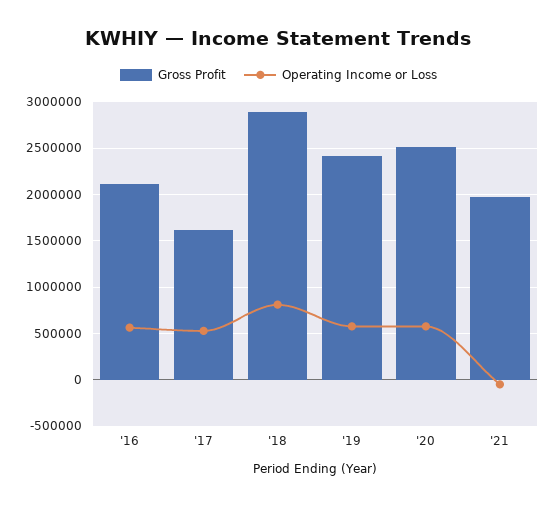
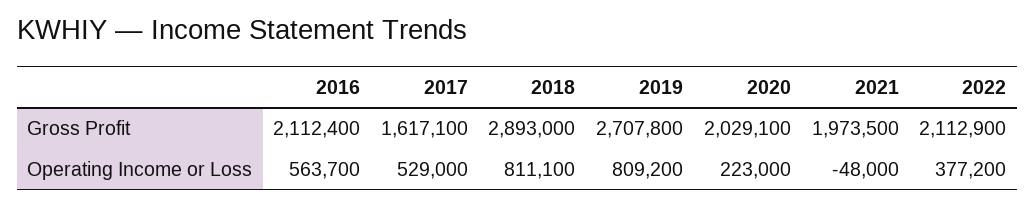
Gross Profit, '19: 2400000 -> 2707800
Operating Income or Loss, '19: 600000 -> 809200
Gross Profit, '20: 2500000 -> 2029100
Operating Income or Loss, '20: 600000 -> 223000
Gross Profit, 2022: none -> 2112900
Operating Income or Loss, 2022: none -> 377200

